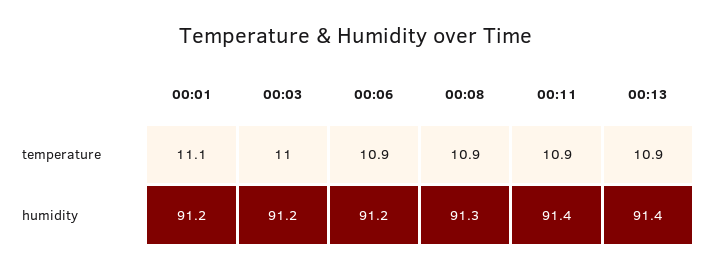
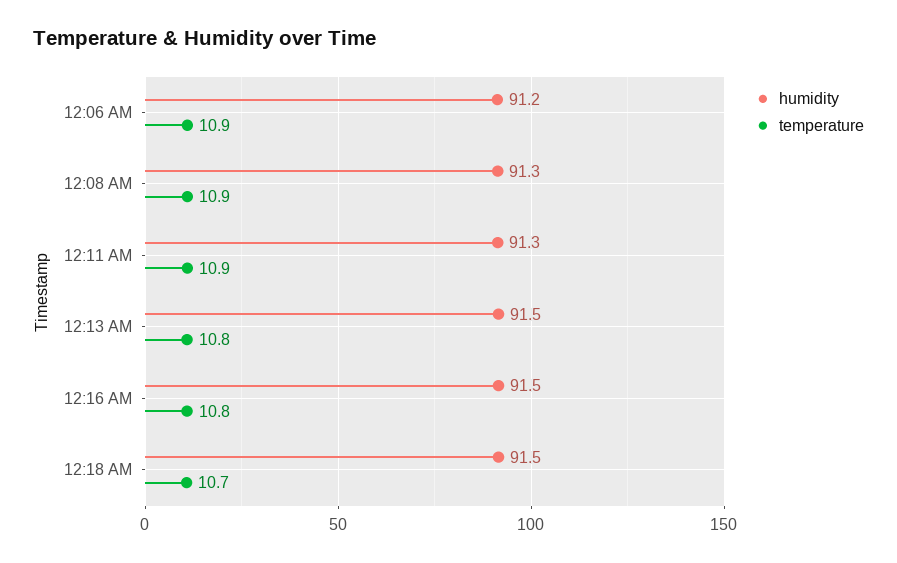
temperature, 00:01: 11.1 -> none
temperature, 00:03: 11 -> none
temperature, 00:13: 10.9 -> 10.8
humidity, 00:01: 91.2 -> none
humidity, 00:03: 91.2 -> none
humidity, 00:11: 91.4 -> 91.3
humidity, 00:13: 91.4 -> 91.5
humidity, 12:16 AM: none -> 91.5
temperature, 12:16 AM: none -> 10.8
humidity, 12:18 AM: none -> 91.5
temperature, 12:18 AM: none -> 10.7

